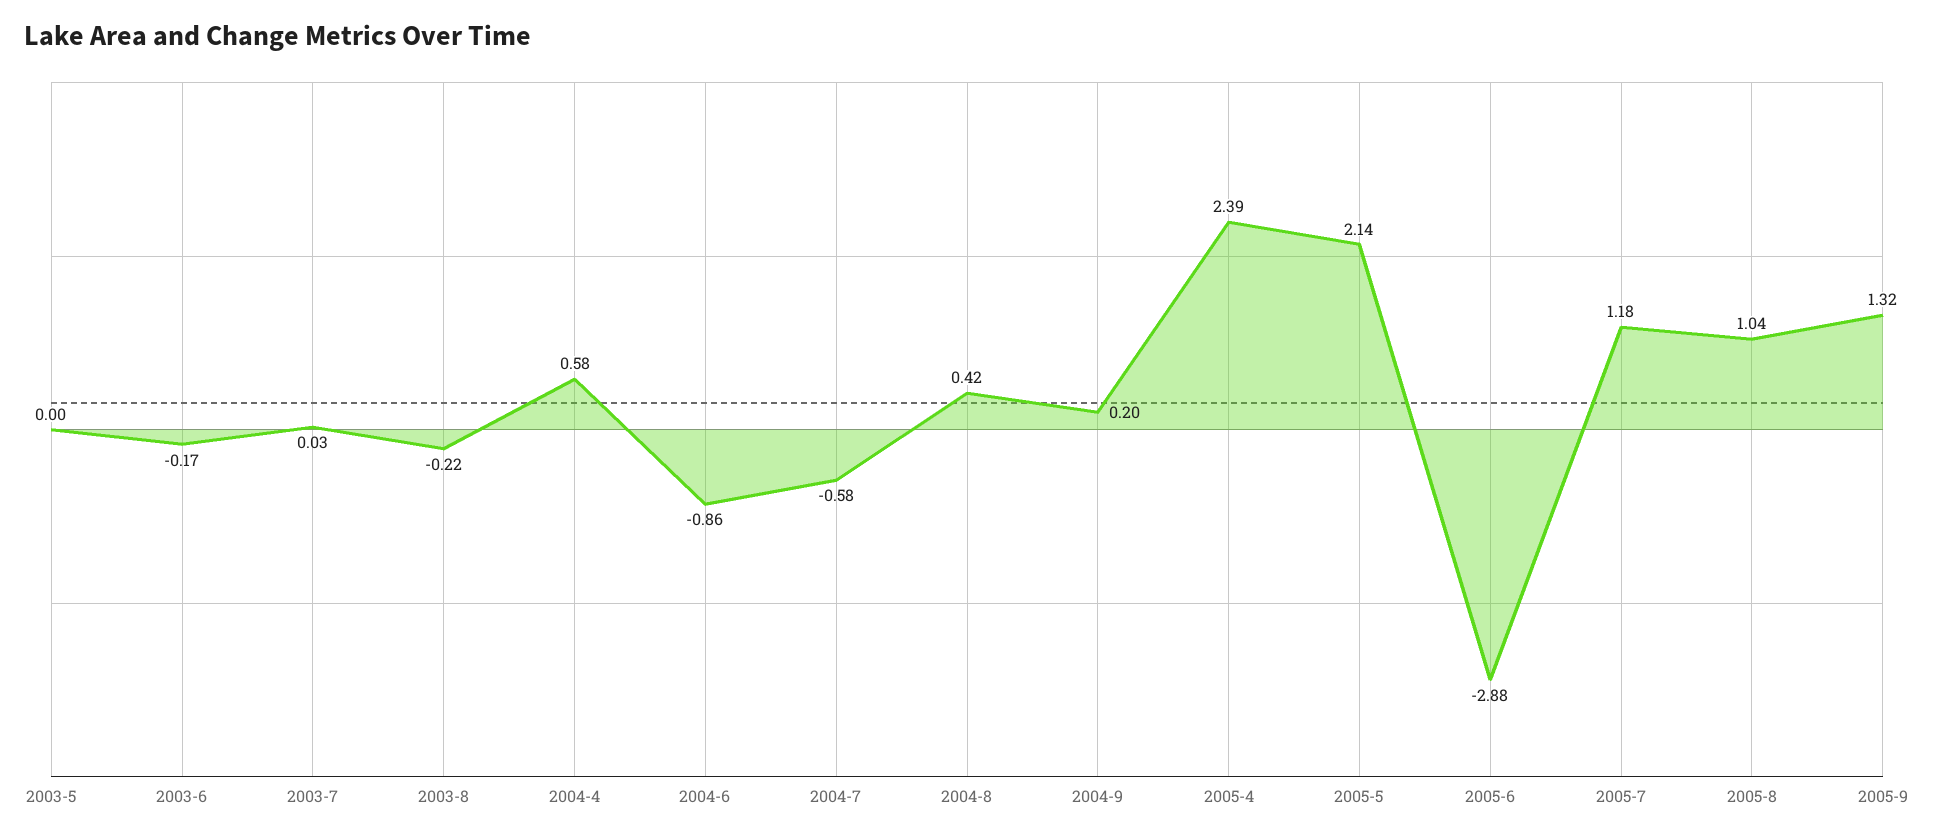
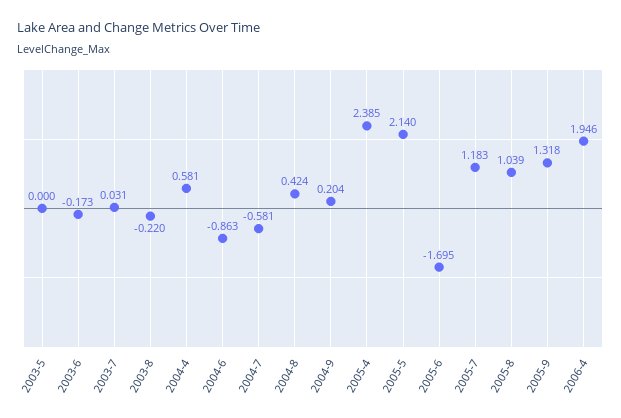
2005-6: -2.88 -> -1.695
2006-4: none -> 1.946

